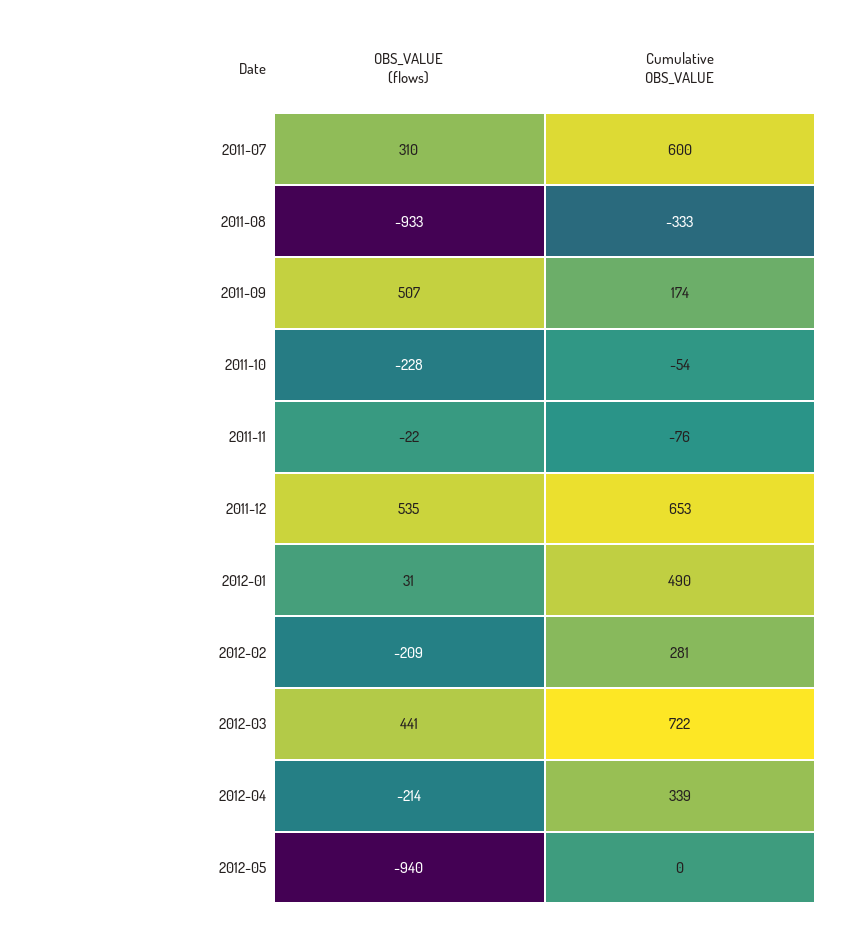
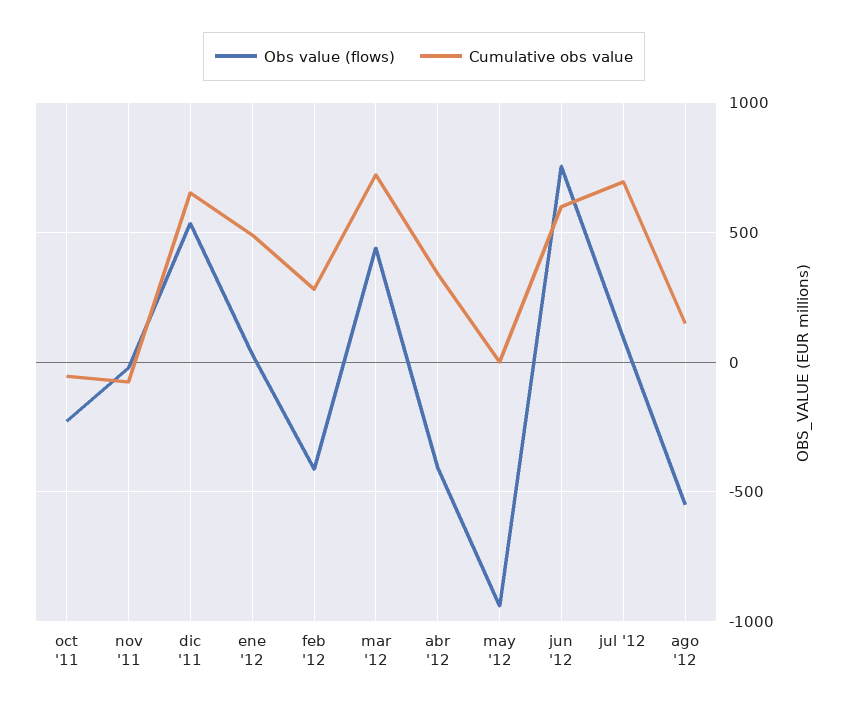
OBS_VALUE (flows), 2011-07: 310 -> none
Cumulative OBS_VALUE, 2011-07: 600 -> none
OBS_VALUE (flows), 2011-08: -933 -> none
Cumulative OBS_VALUE, 2011-08: -333 -> none
OBS_VALUE (flows), 2011-09: 507 -> none
Cumulative OBS_VALUE, 2011-09: 174 -> none
OBS_VALUE (flows), 2012-02: -209 -> -400
OBS_VALUE (flows), 2012-04: -214 -> -400
OBS_VALUE (flows), jun '12: none -> 750
Cumulative OBS_VALUE, jun '12: none -> 600
OBS_VALUE (flows), jul '12: none -> 100
Cumulative OBS_VALUE, jul '12: none -> 700
OBS_VALUE (flows), ago '12: none -> -550
Cumulative OBS_VALUE, ago '12: none -> 150

